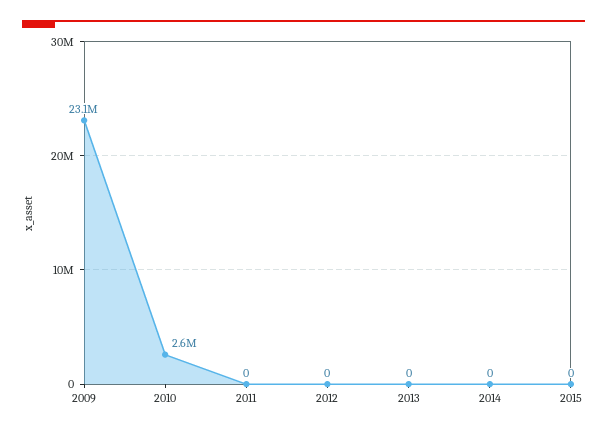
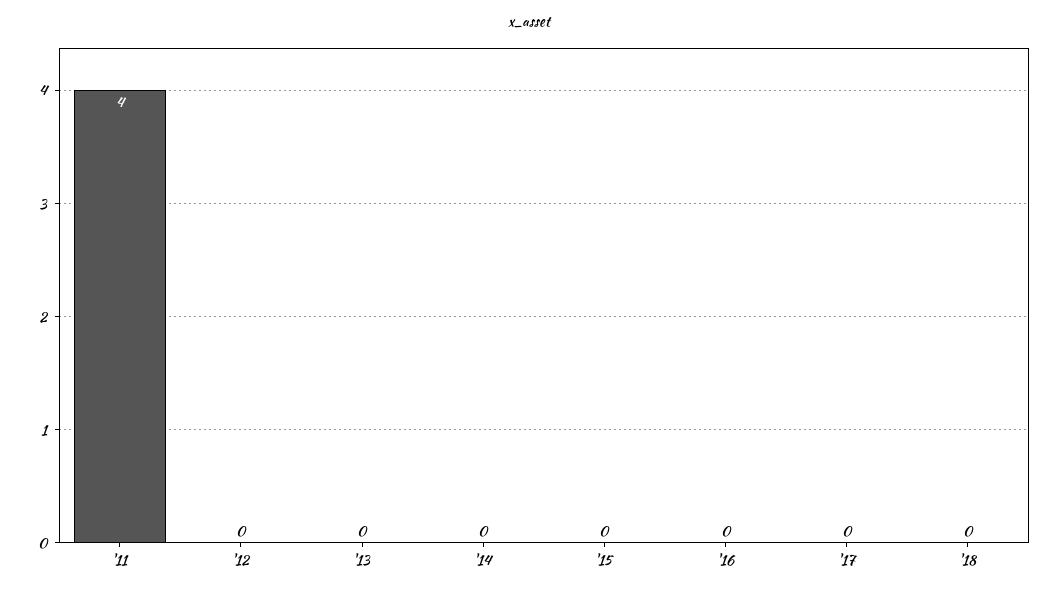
2009: 23100000 -> none
2010: 2600000 -> none
2011: 0 -> 4
'16: none -> 0
'17: none -> 0
'18: none -> 0

